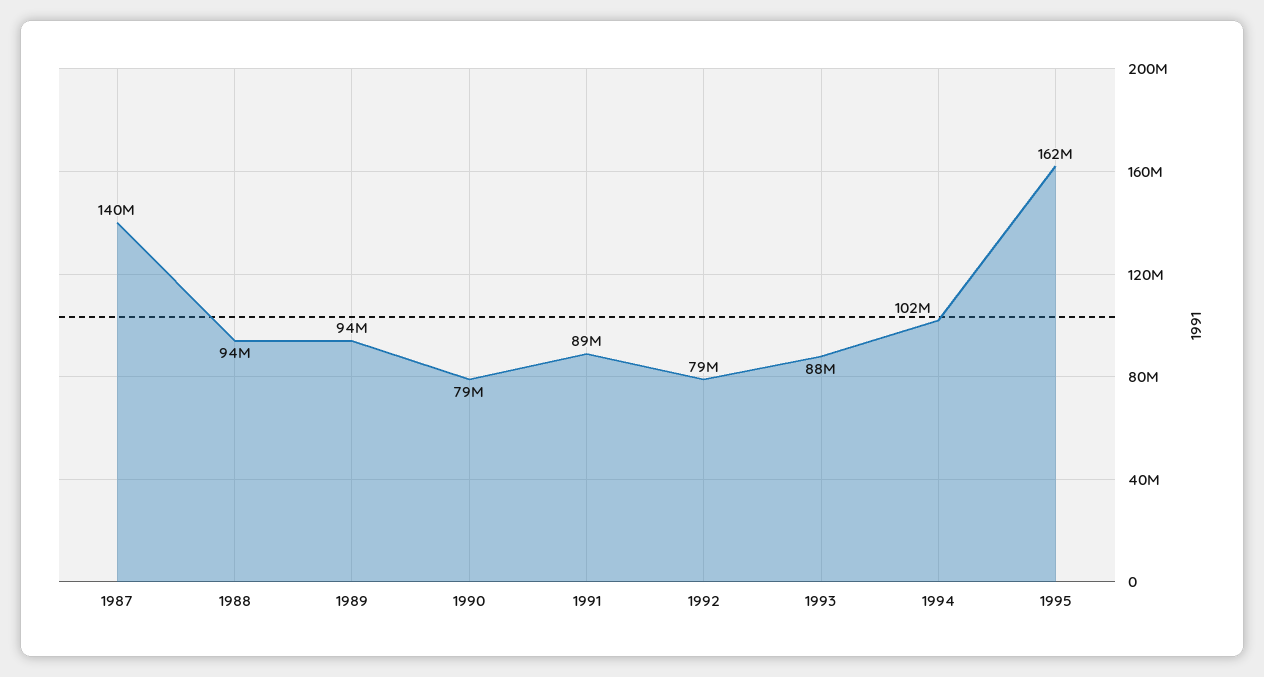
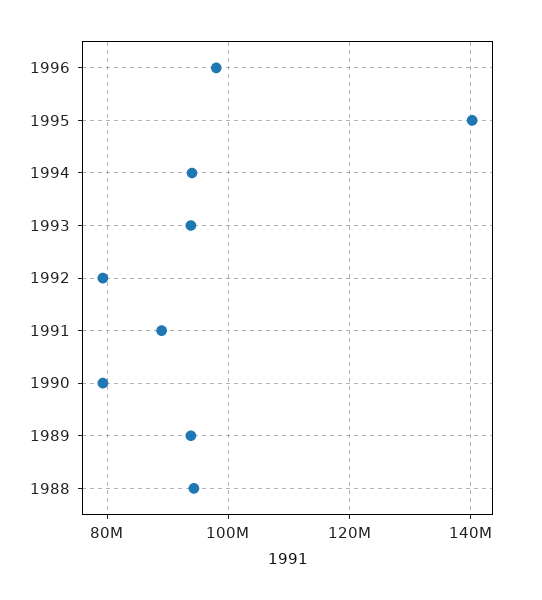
1987: 140000000 -> none
1993: 88000000 -> 94000000
1994: 102000000 -> 94000000
1995: 162000000 -> 140000000
1996: none -> 98000000

